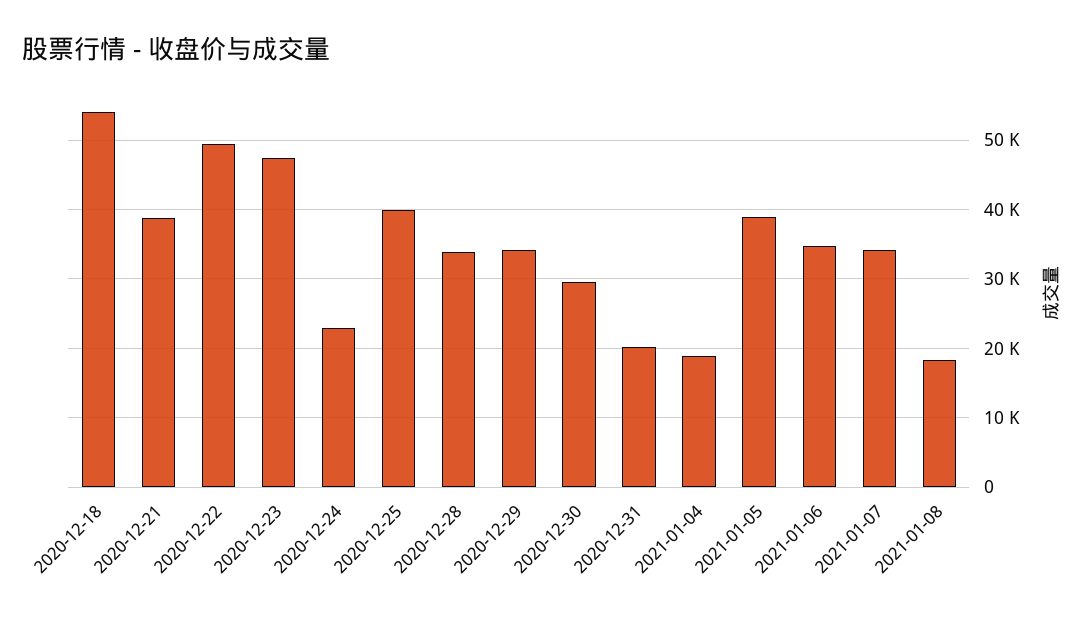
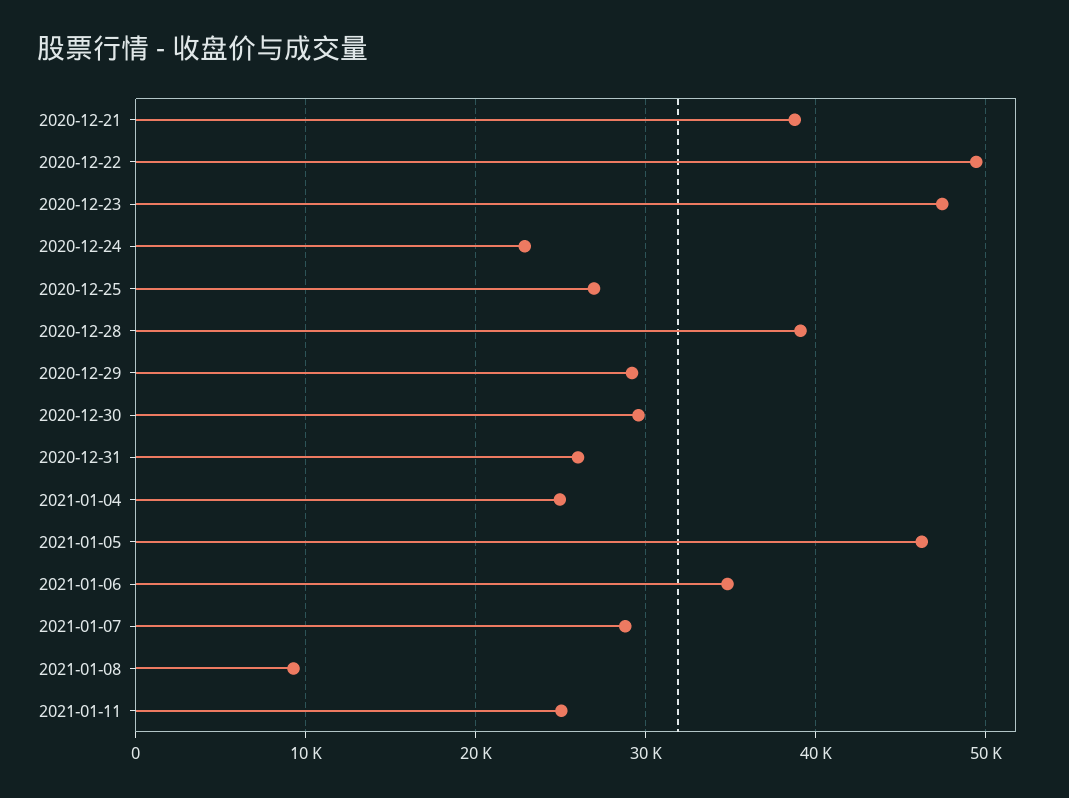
2020-12-18: 54000 -> none
2020-12-25: 40000 -> 27000
2020-12-28: 34000 -> 39000
2020-12-29: 34000 -> 29000
2020-12-31: 20000 -> 26000
2021-01-04: 19000 -> 25000
2021-01-05: 39000 -> 46000
2021-01-07: 34000 -> 29000
2021-01-08: 18000 -> 9000
2021-01-11: none -> 25000

